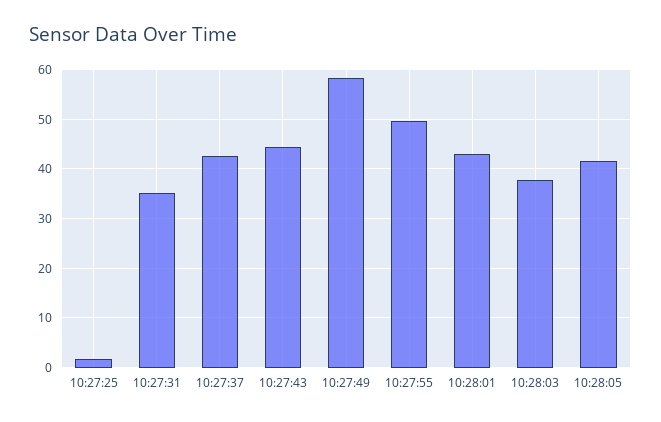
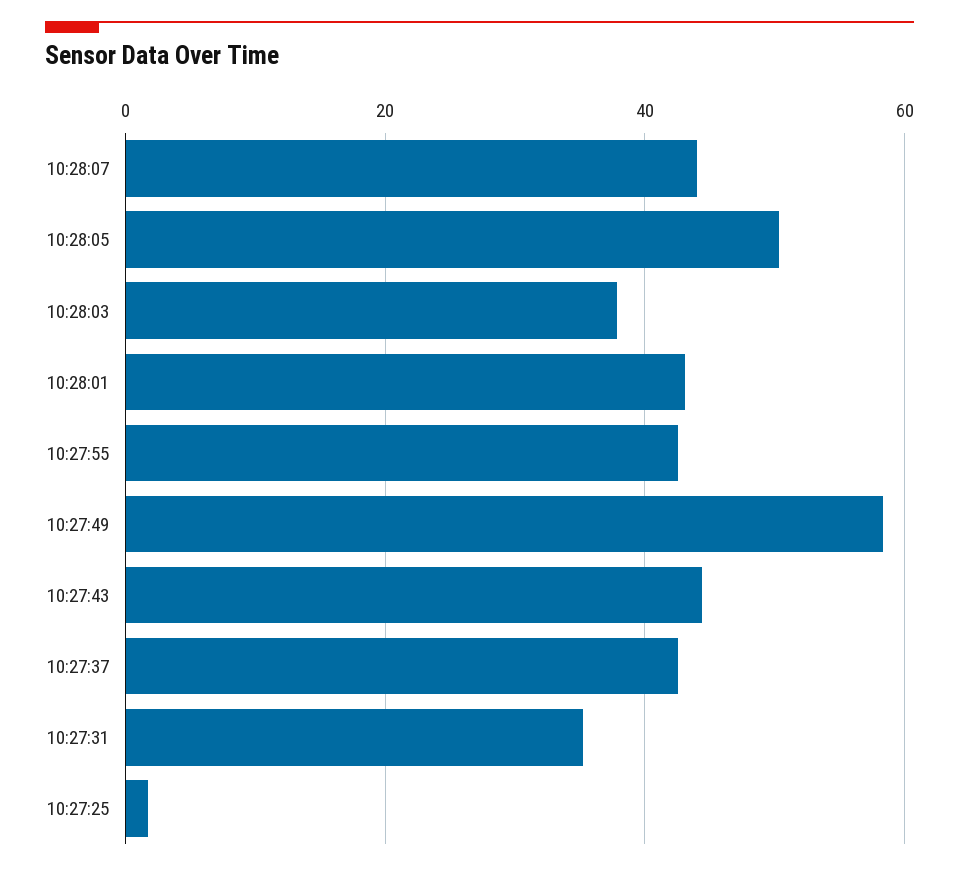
10:27:55: 50 -> 42
10:28:05: 42 -> 50
10:28:07: none -> 44

